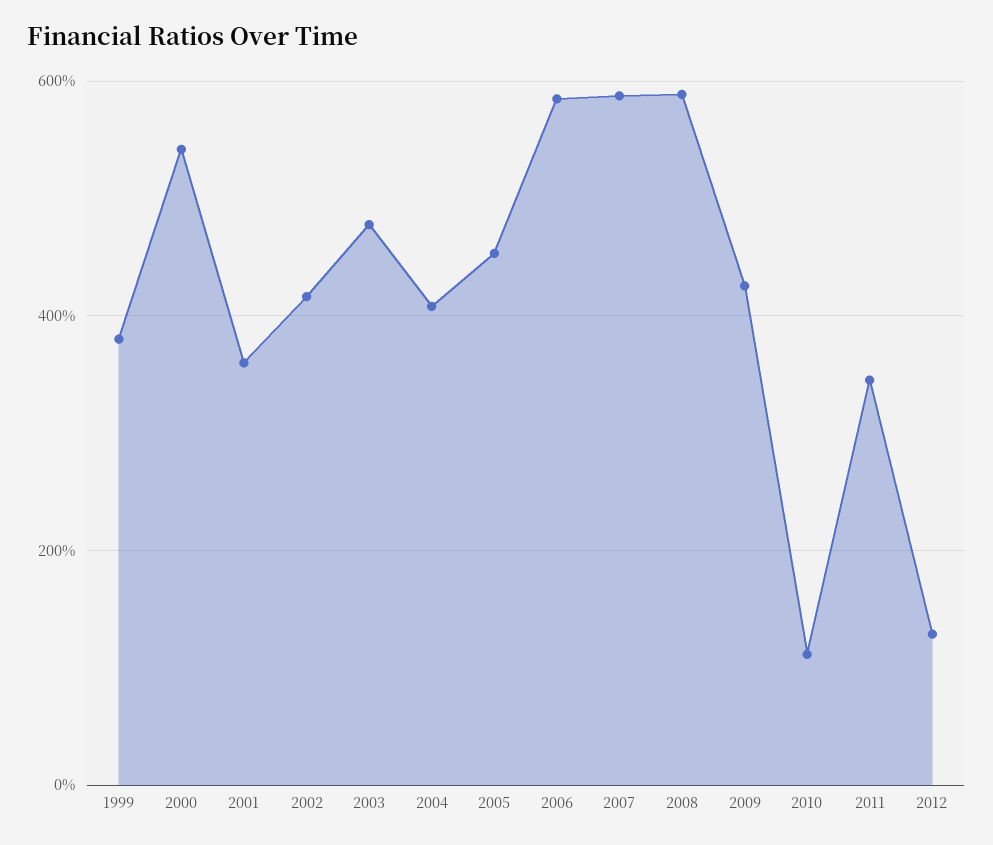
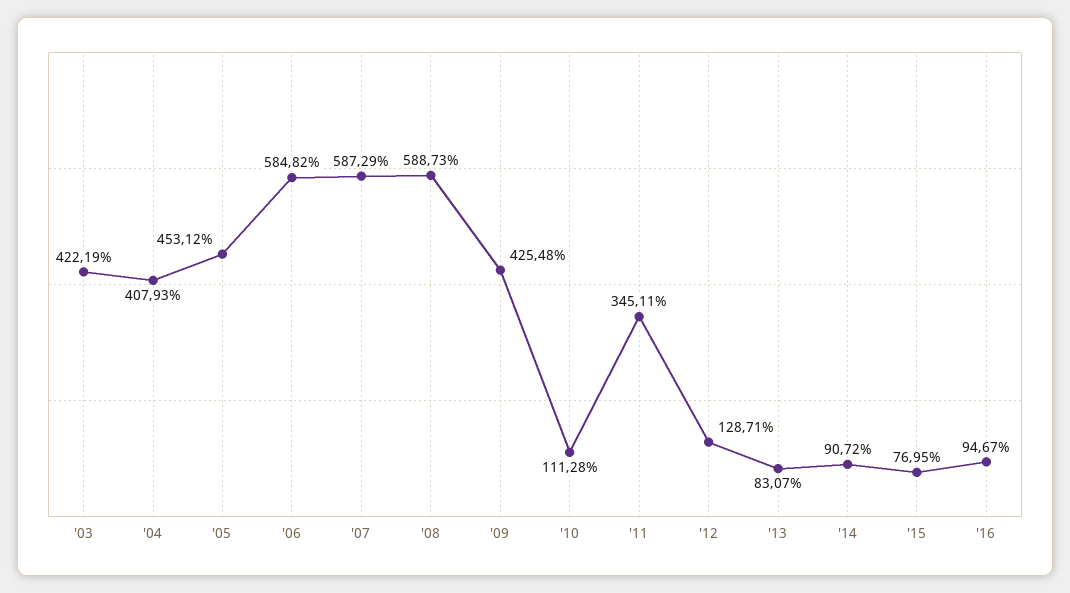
1999: 380 -> none
2000: 540 -> none
2001: 360 -> none
2002: 420 -> none
2003: 480 -> 422.19
'13: none -> 83.07
'14: none -> 90.72
'15: none -> 76.95
'16: none -> 94.67

